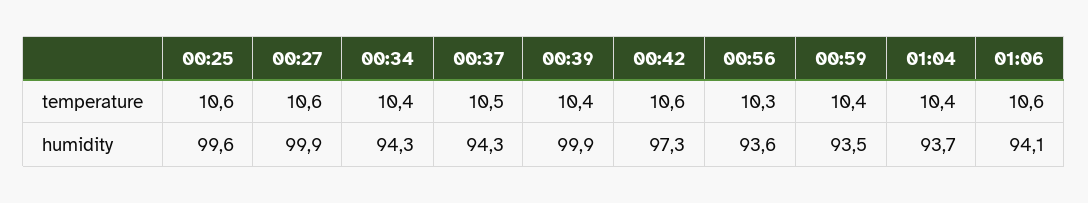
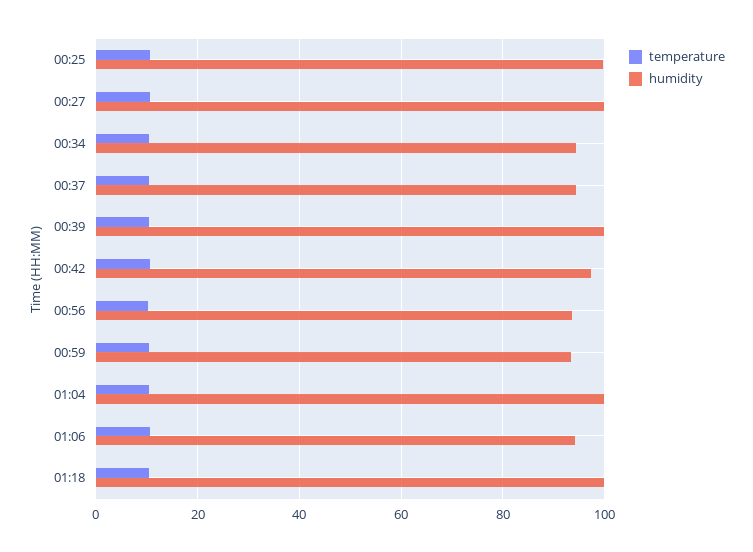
humidity, 01:04: 93.7 -> 100
temperature, 01:18: none -> 10
humidity, 01:18: none -> 100

